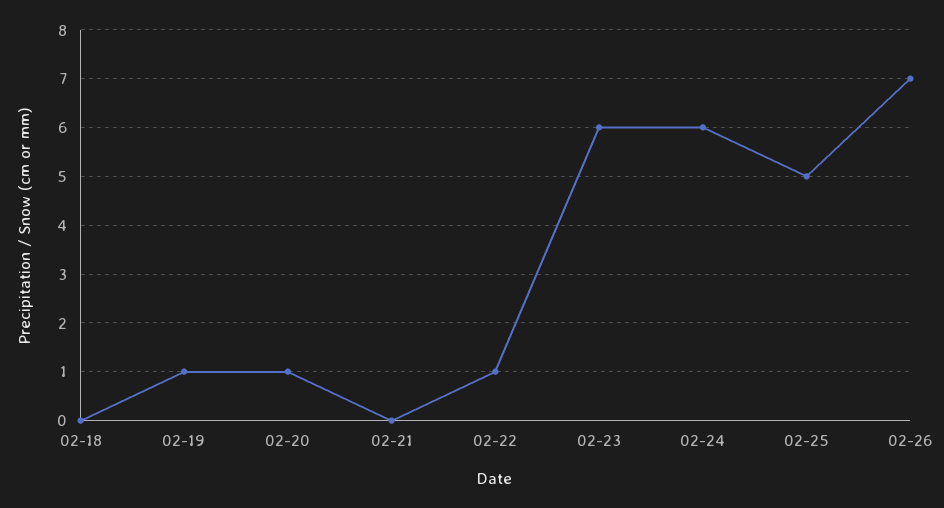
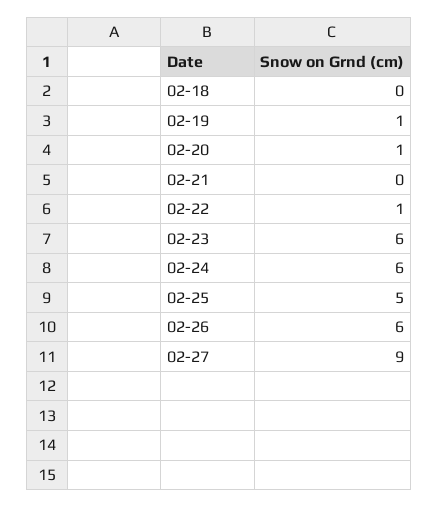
02-26: 7 -> 6
02-27: none -> 9

